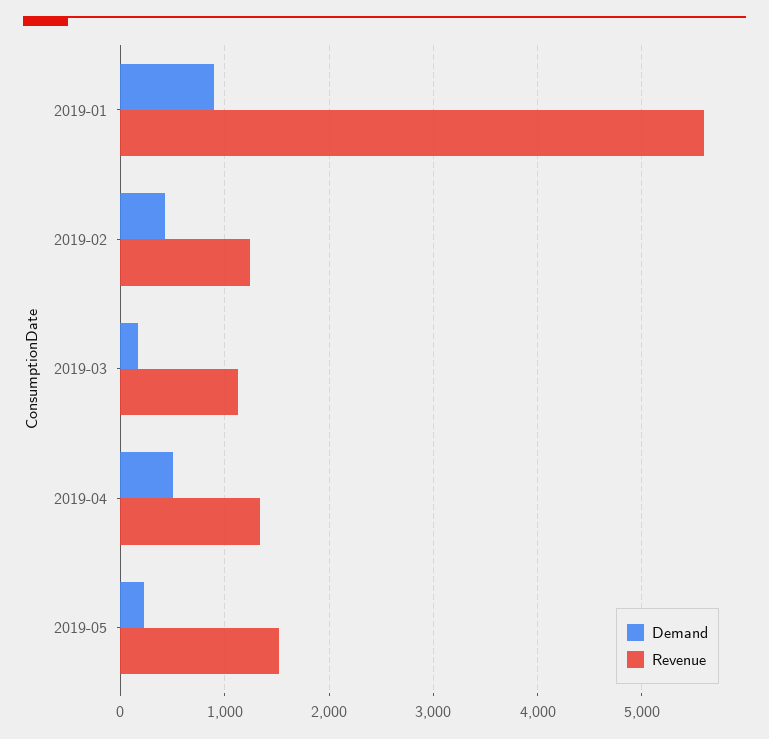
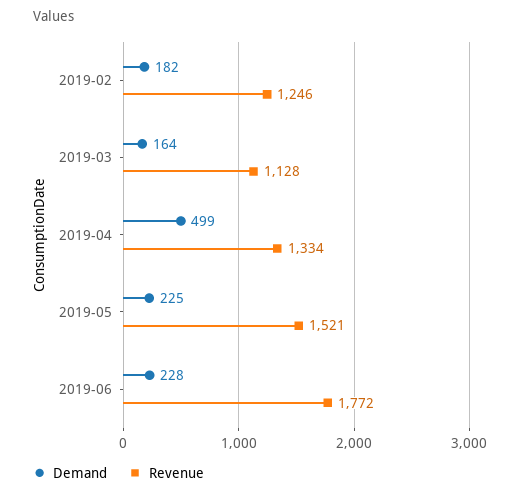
Demand, 2019-01: 900 -> none
Revenue, 2019-01: 5600 -> none
Demand, 2019-02: 400 -> 182
Demand, 2019-06: none -> 228
Revenue, 2019-06: none -> 1772

